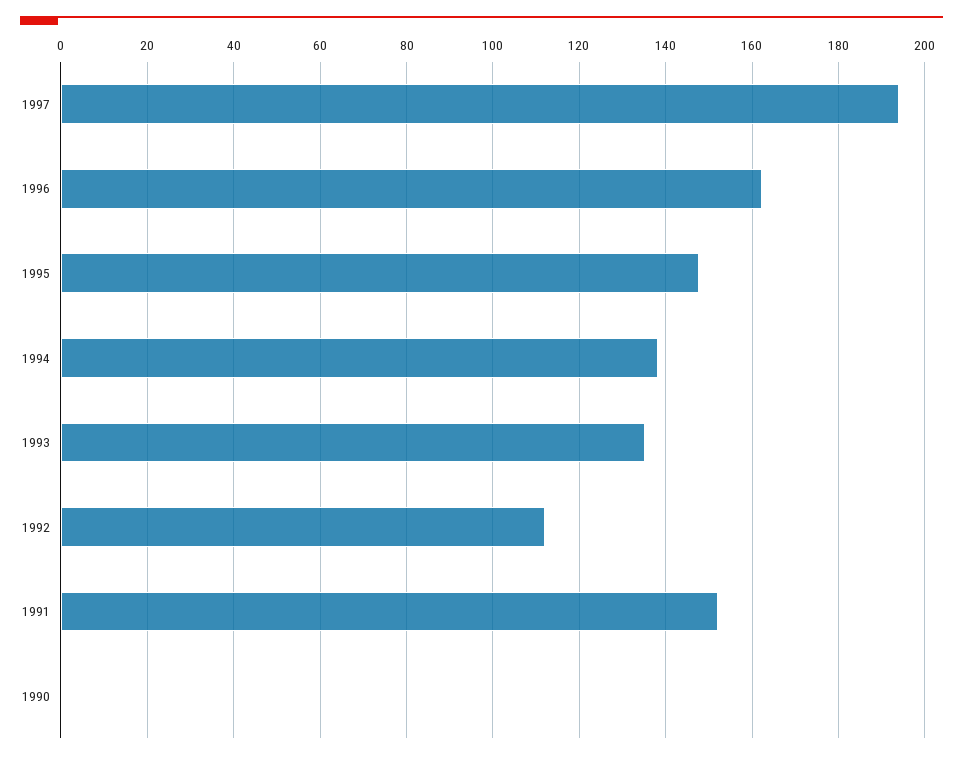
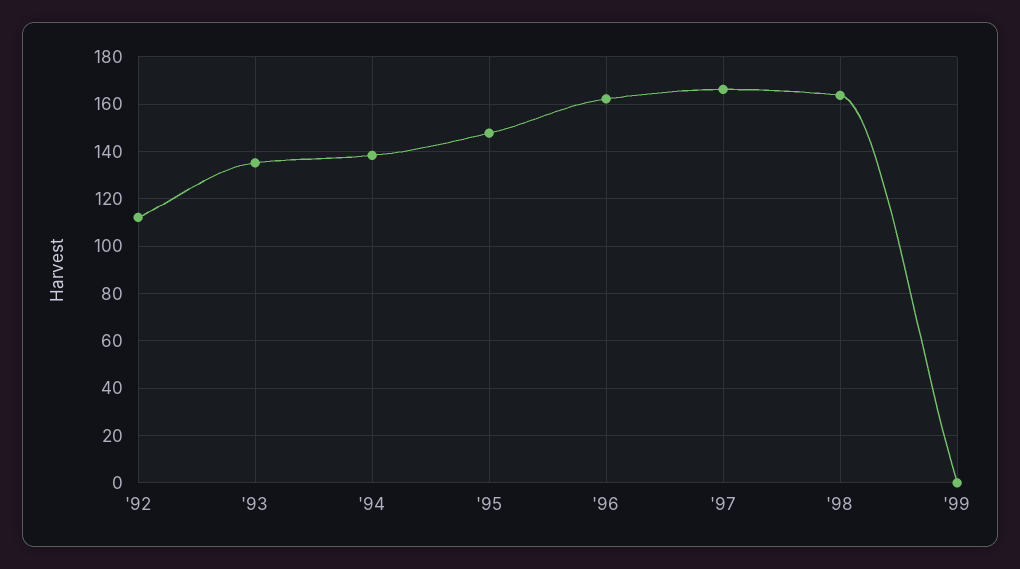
1997: 194 -> 165
1991: 152 -> none
1990: 0 -> none
'98: none -> 165
'99: none -> 0

